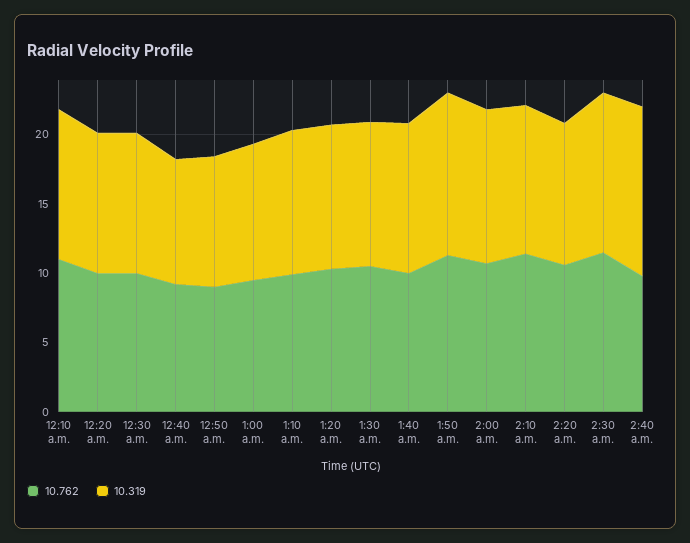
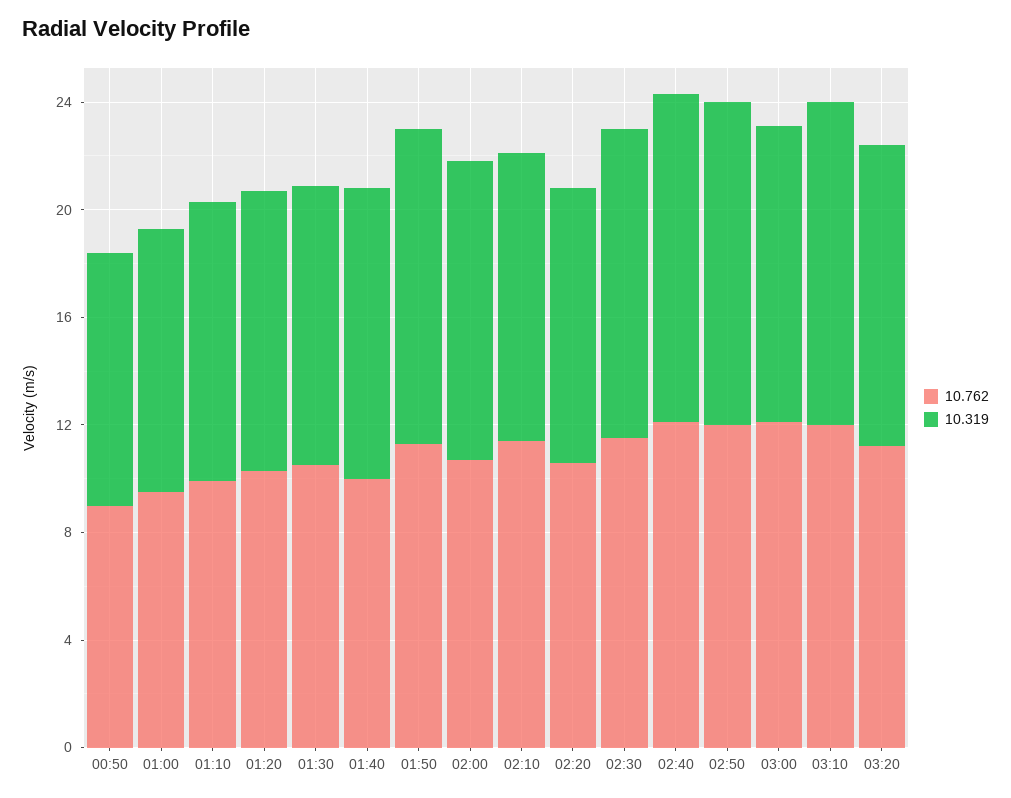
10.762, 12:10 a.m.: 11 -> none
10.319, 12:10 a.m.: 11 -> none
10.762, 12:20 a.m.: 10 -> none
10.319, 12:20 a.m.: 10 -> none
10.762, 12:30 a.m.: 10 -> none
10.319, 12:30 a.m.: 10 -> none
10.762, 12:40 a.m.: 9 -> none
10.319, 12:40 a.m.: 9 -> none
10.762, 2:40 a.m.: 10 -> 12
10.762, 02:50: none -> 12
10.319, 02:50: none -> 12
10.762, 03:00: none -> 12
10.319, 03:00: none -> 11
10.762, 03:10: none -> 12
10.319, 03:10: none -> 12
10.762, 03:20: none -> 11
10.319, 03:20: none -> 11

